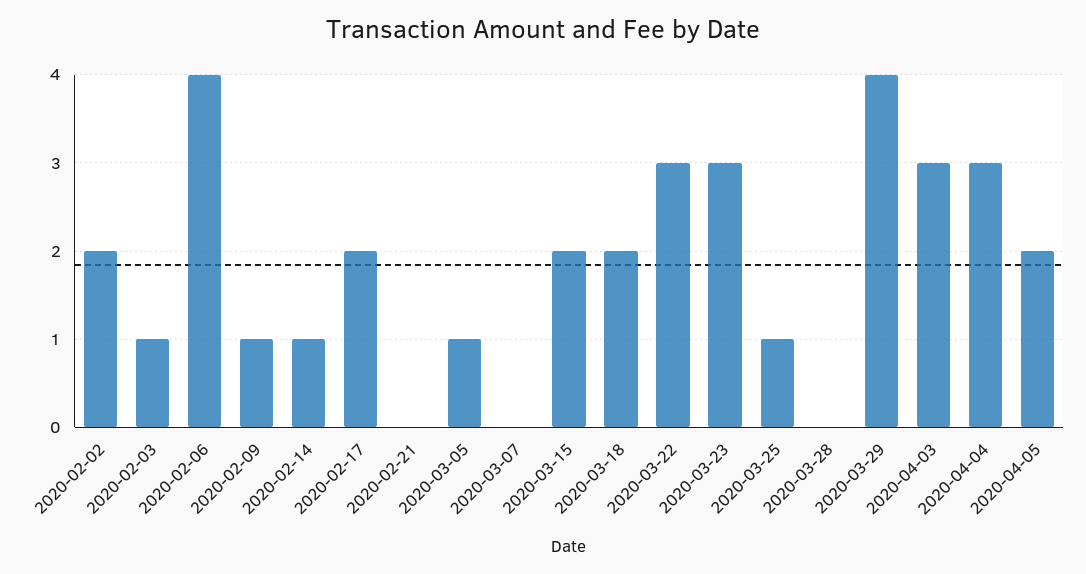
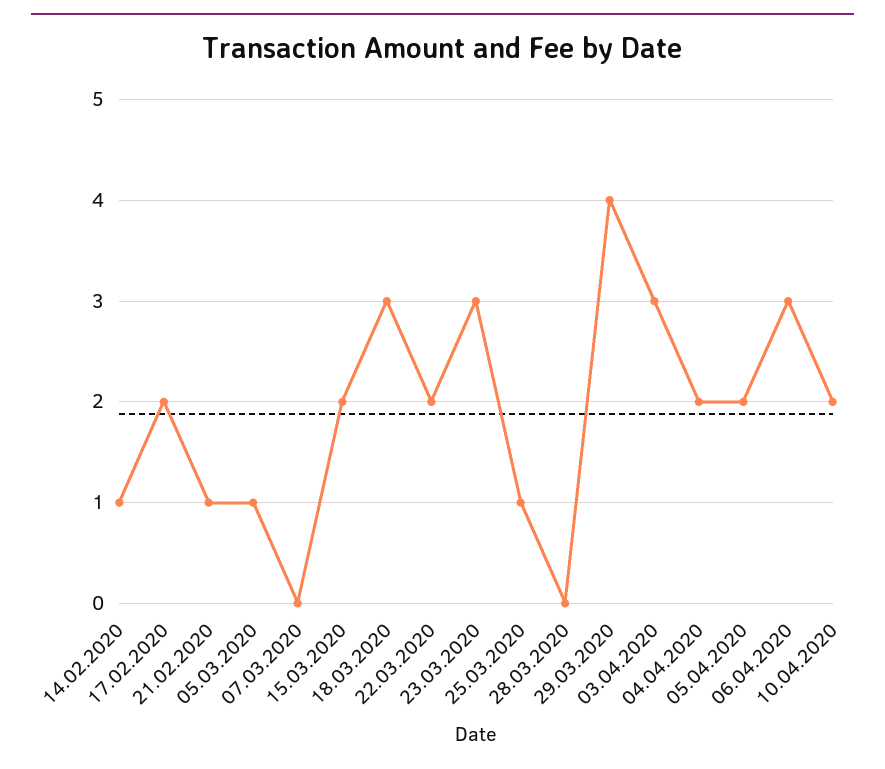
2020-02-02: 2 -> none
2020-02-03: 1 -> none
2020-02-06: 4 -> none
2020-02-09: 1 -> none
2020-02-21: 0 -> 1
2020-03-18: 2 -> 3
2020-03-22: 3 -> 2
2020-04-04: 3 -> 2
06.04.2020: none -> 3
10.04.2020: none -> 2

